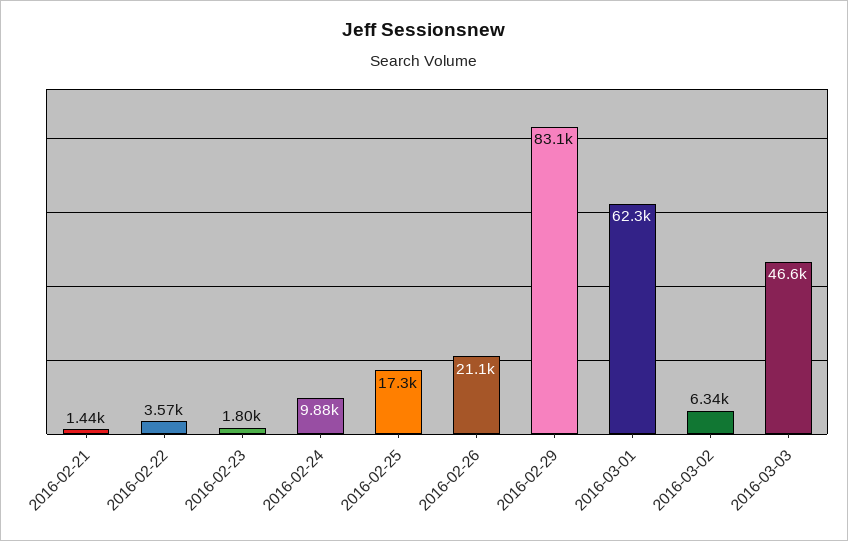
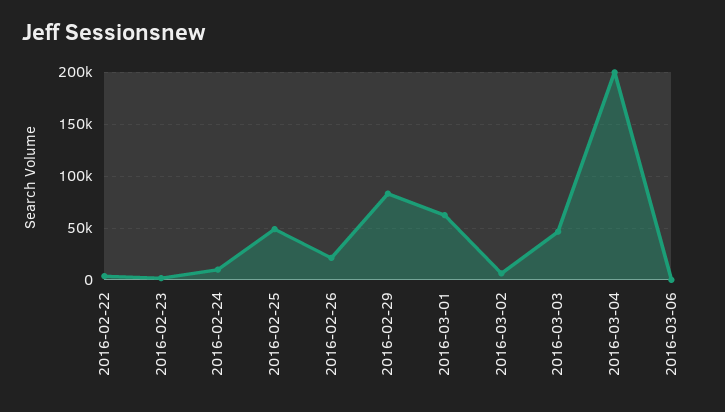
2016-02-21: 1440 -> none
2016-02-25: 17300 -> 50000
2016-03-04: none -> 200000
2016-03-06: none -> 0

